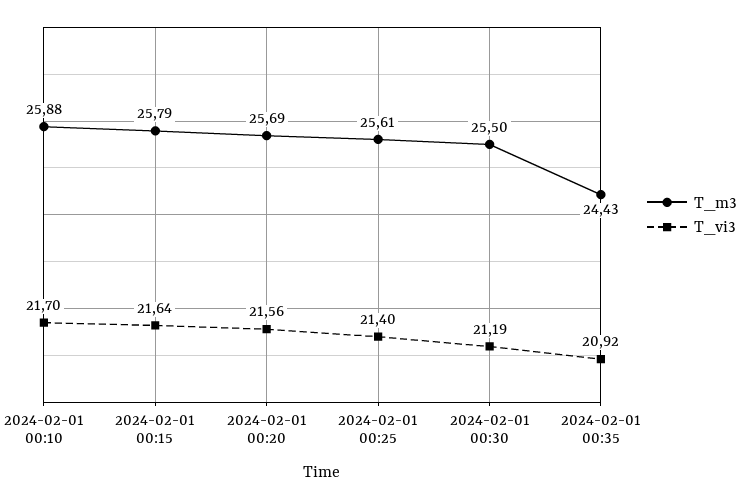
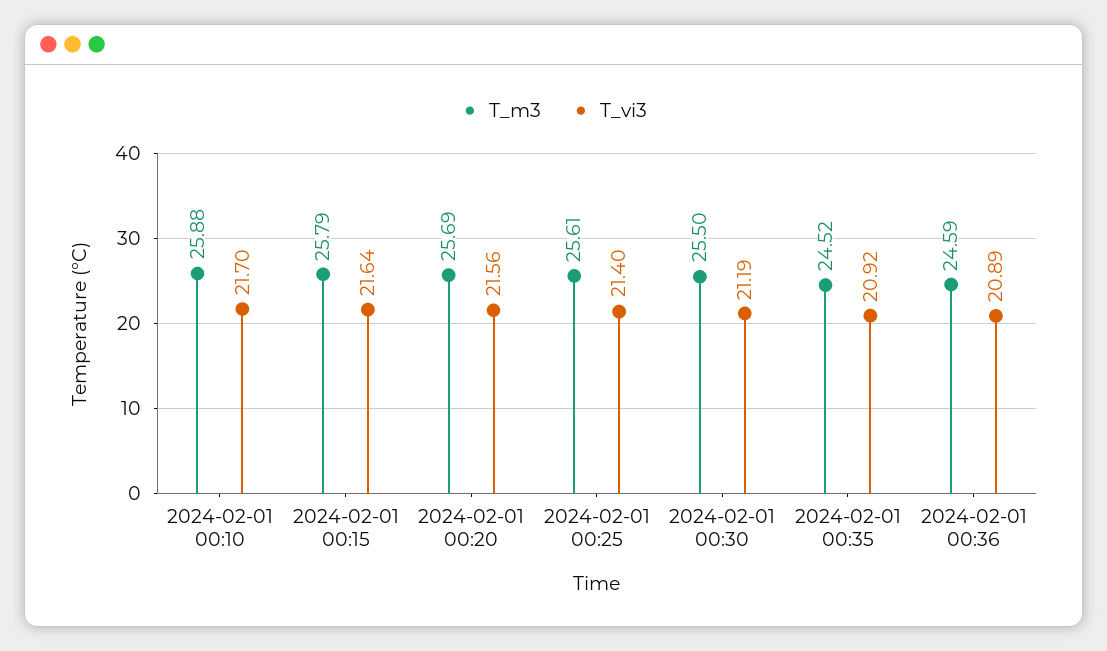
T_m3, 2024-02-01 00:35: 24.43 -> 24.52
T_m3, 2024-02-01 00:36: none -> 24.59
T_vi3, 2024-02-01 00:36: none -> 20.89

